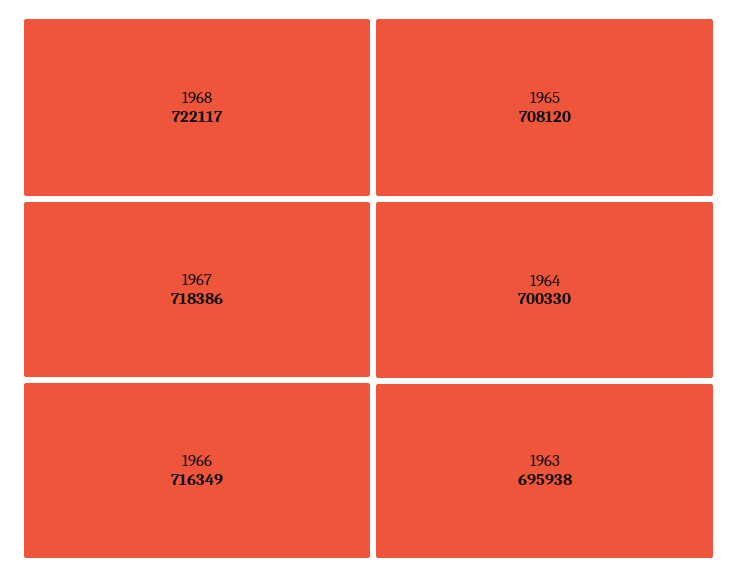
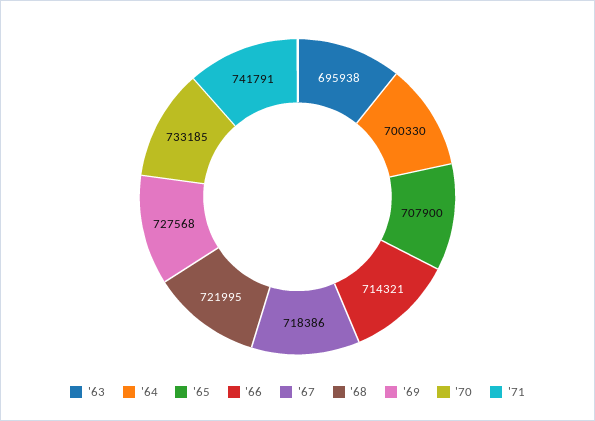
1968: 722117 -> 721995
1966: 716349 -> 714321
1965: 708120 -> 707900
'69: none -> 727568
'70: none -> 733185
'71: none -> 741791

